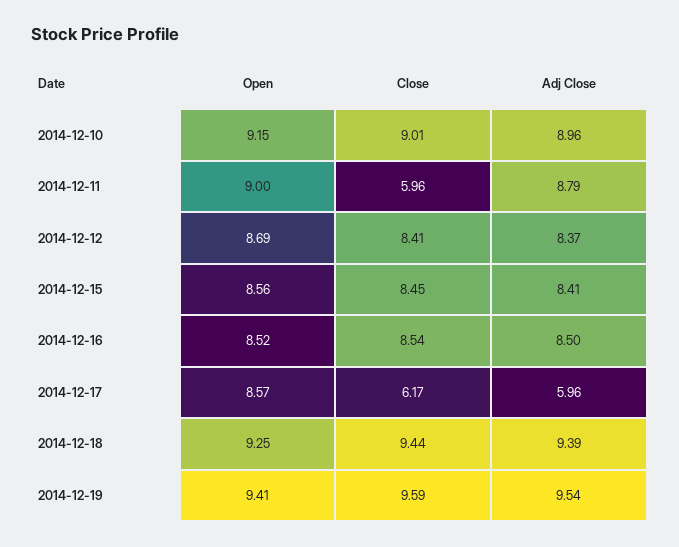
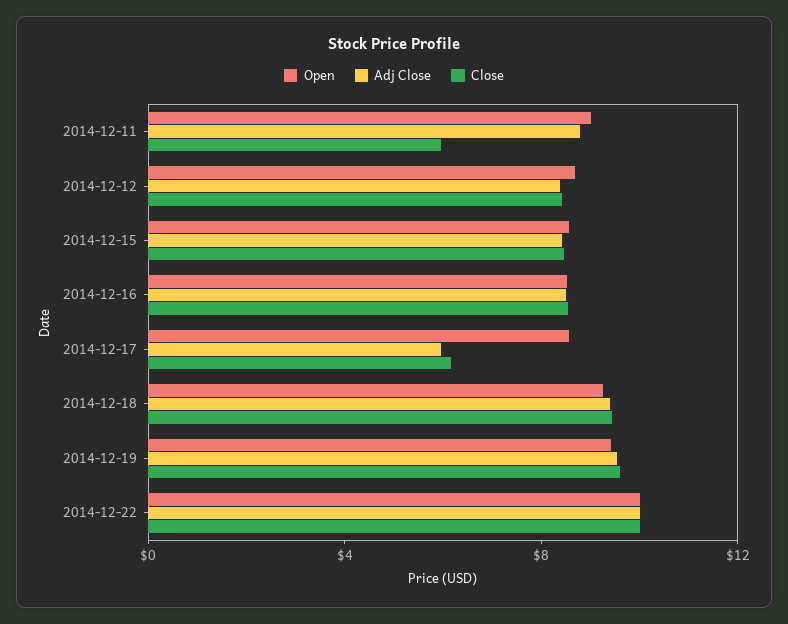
Open, 2014-12-10: 9.15 -> none
Close, 2014-12-10: 9.01 -> none
Adj Close, 2014-12-10: 8.96 -> none
Open, 2014-12-22: none -> 10
Adj Close, 2014-12-22: none -> 10
Close, 2014-12-22: none -> 10

